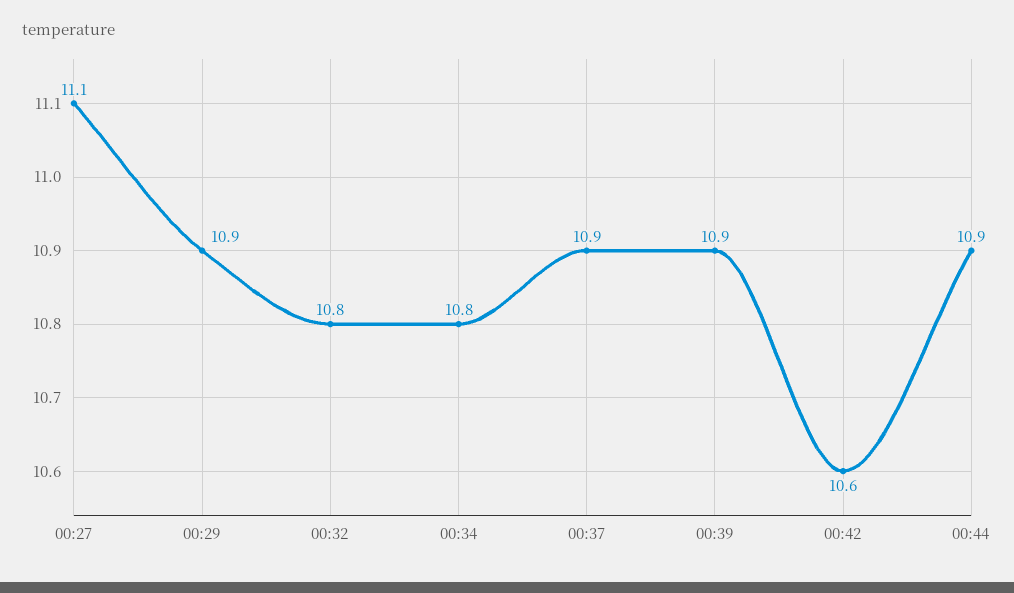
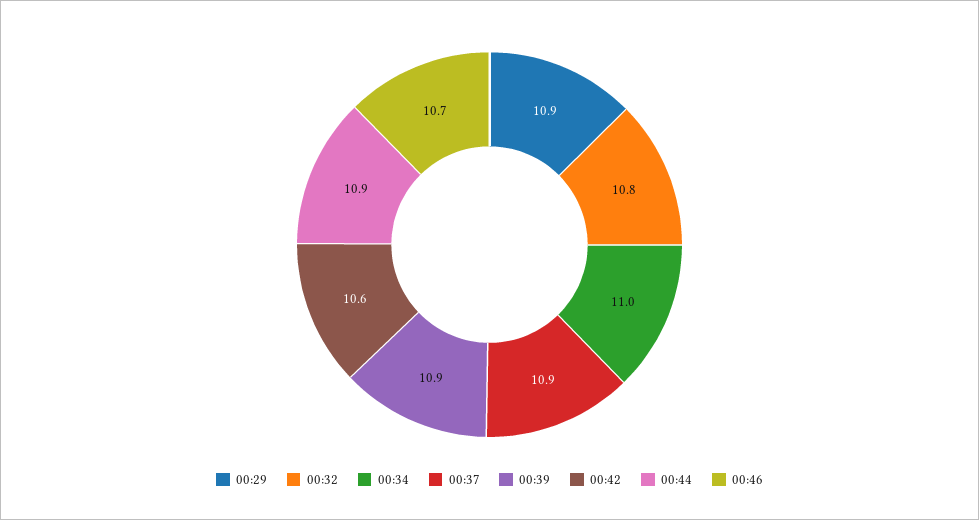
00:27: 11.1 -> none
00:34: 10.8 -> 11
00:46: none -> 10.7

